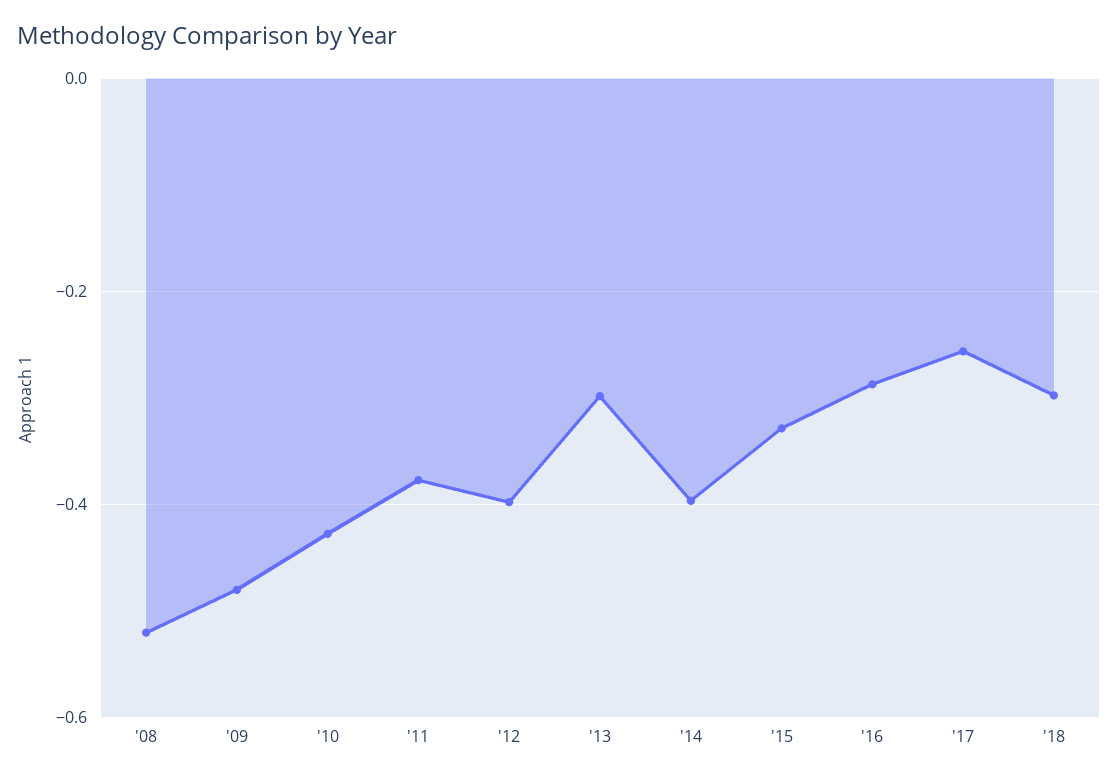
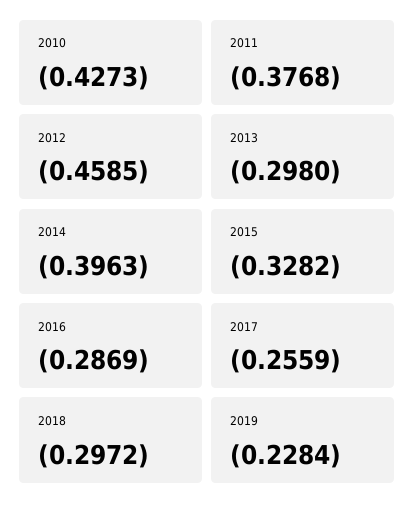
'08: -0.52 -> none
'09: -0.48 -> none
'12: -0.4 -> -0.4585
2019: none -> -0.2284

